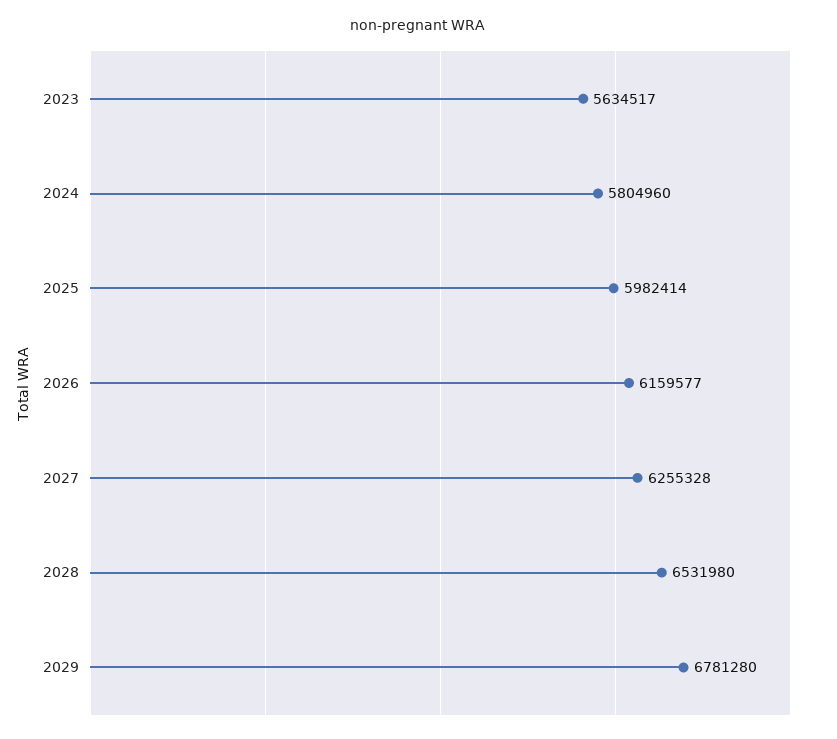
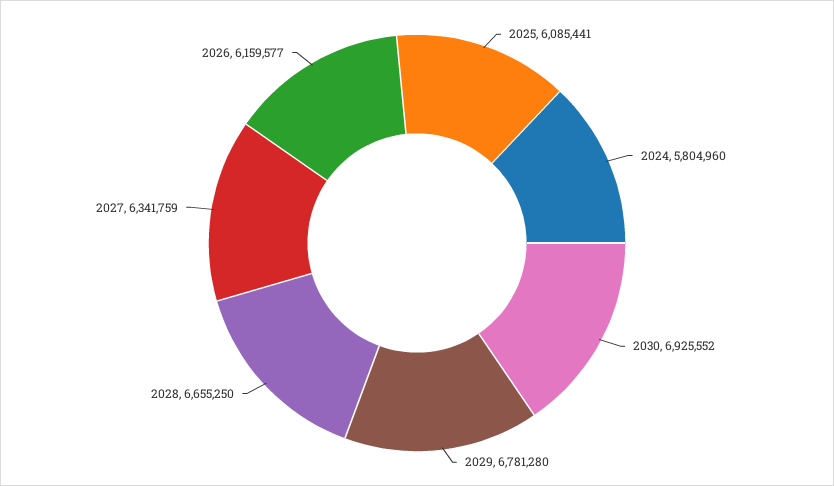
2023: 5634517 -> none
2025: 5982414 -> 6085441
2027: 6255328 -> 6341759
2028: 6531980 -> 6655250
2030: none -> 6925552

